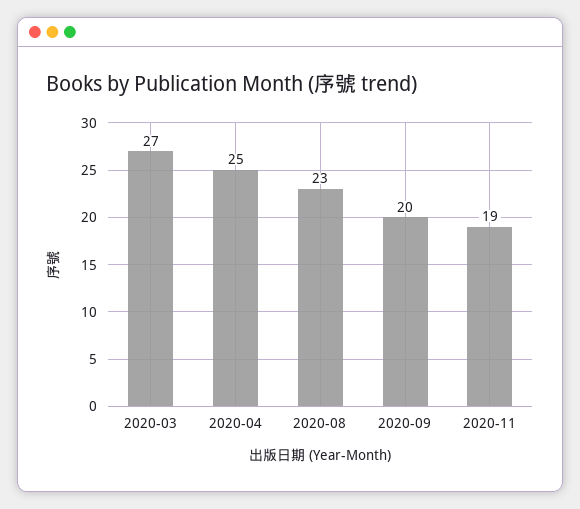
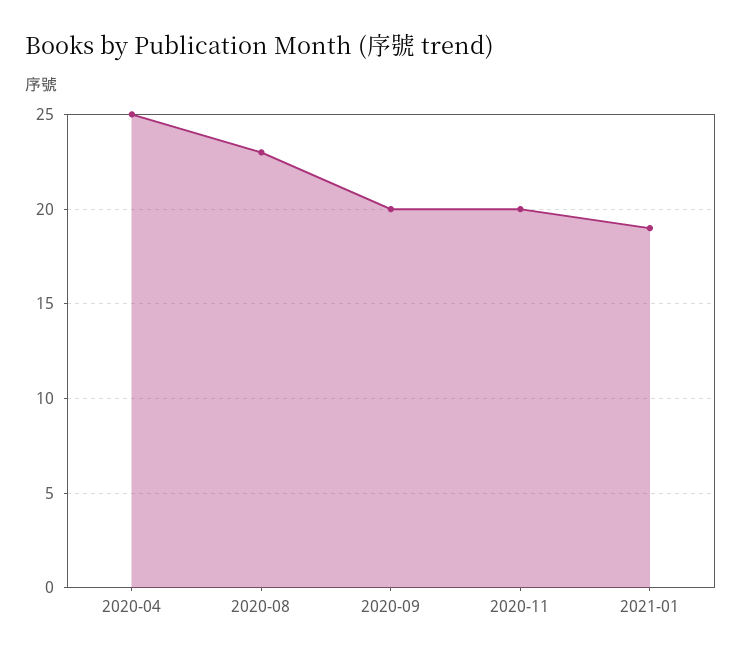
2020-03: 27 -> none
2020-11: 19 -> 20
2021-01: none -> 19

